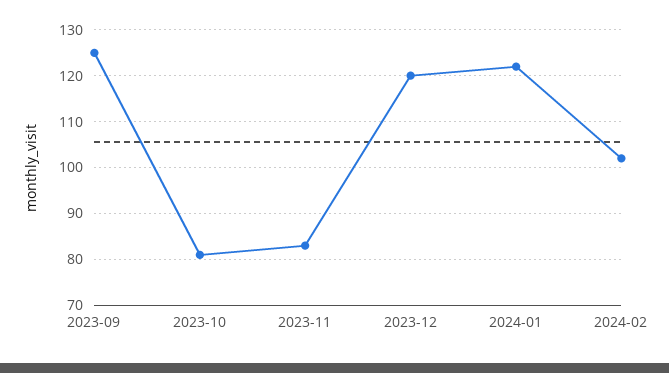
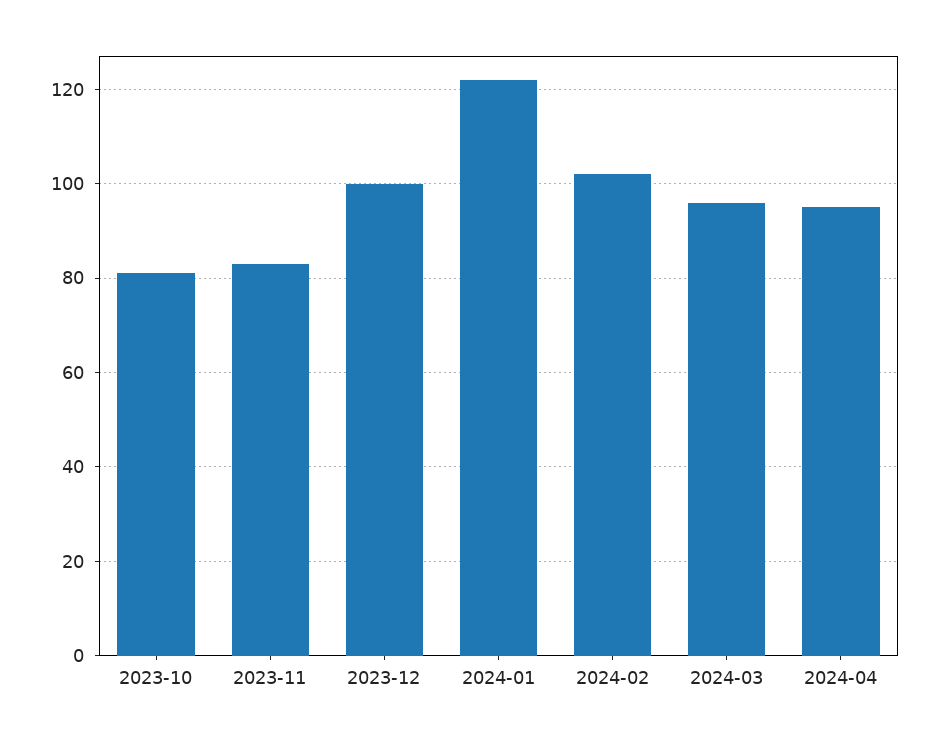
2023-09: 125 -> none
2023-12: 120 -> 100
2024-03: none -> 95
2024-04: none -> 95

